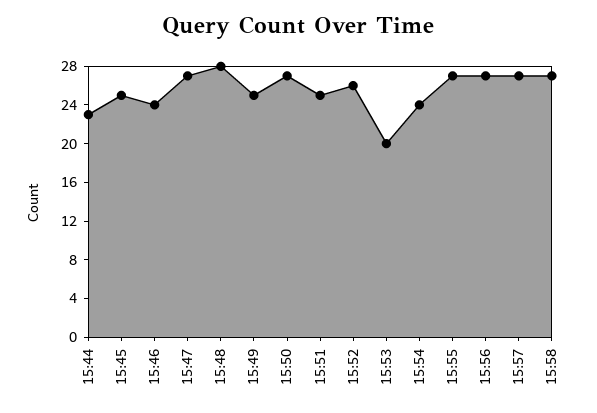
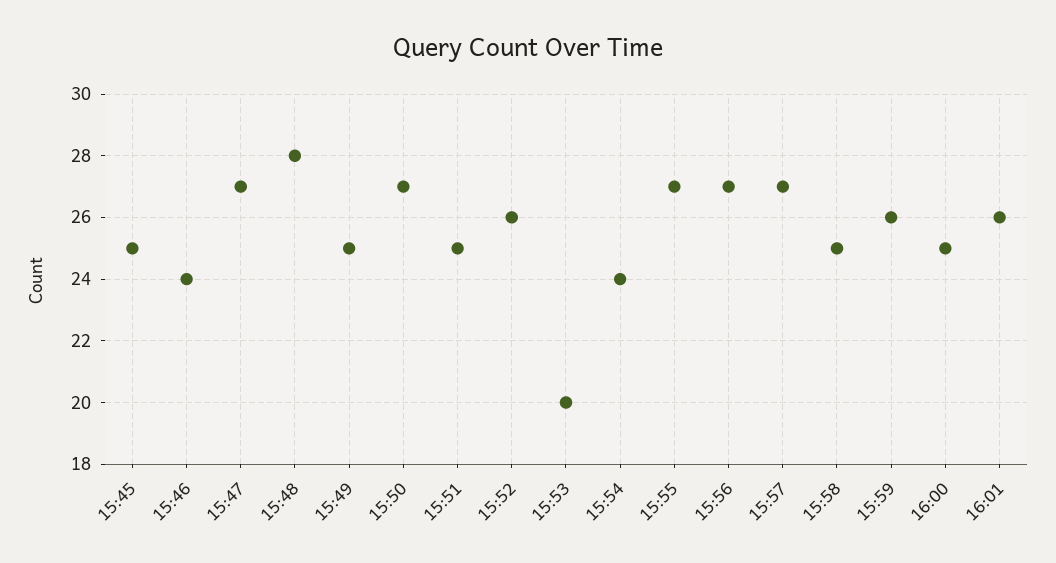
15:44: 23 -> none
15:58: 27 -> 25
15:59: none -> 26
16:00: none -> 25
16:01: none -> 26

